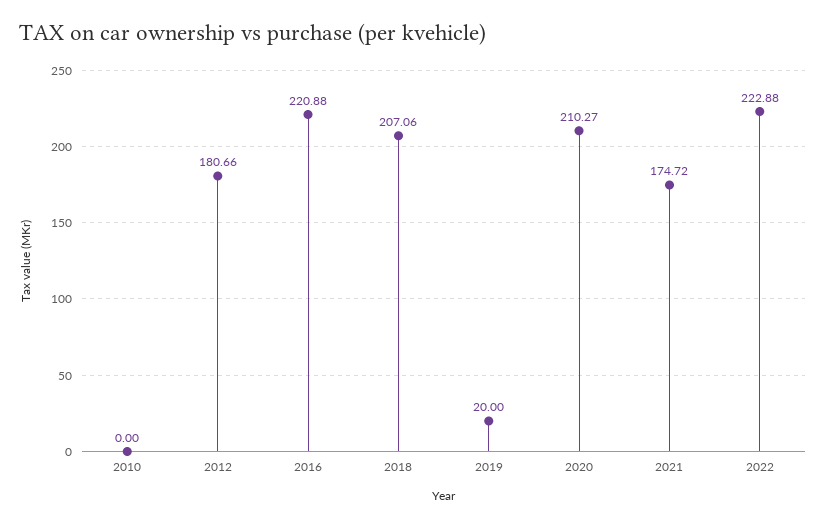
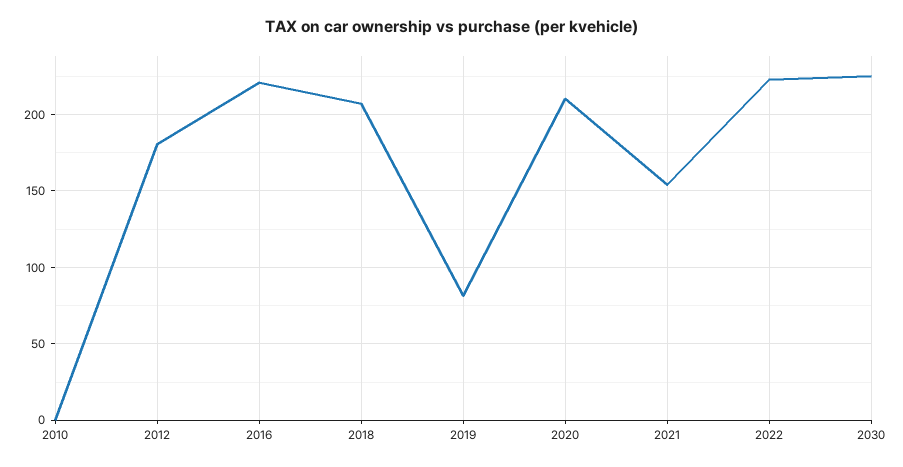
2019: 20 -> 80
2021: 174.72 -> 155
2030: none -> 225

